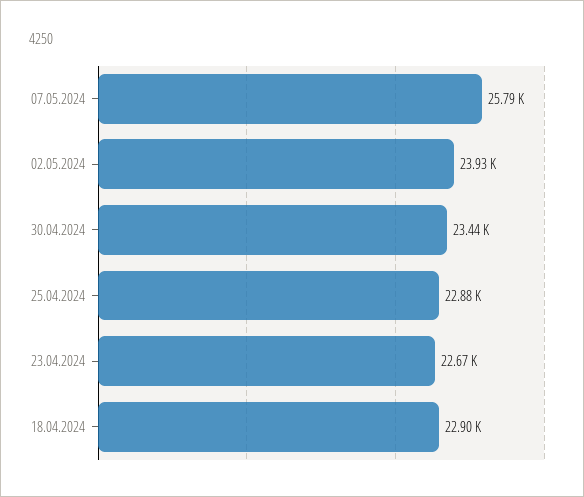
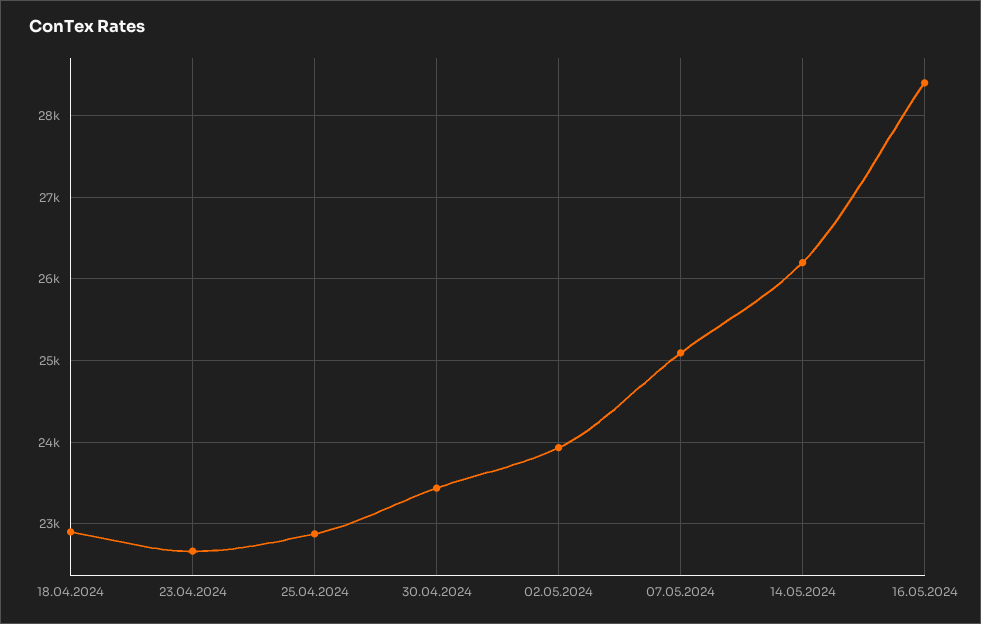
07.05.2024: 25790 -> 25100
14.05.2024: none -> 26200
16.05.2024: none -> 28400

